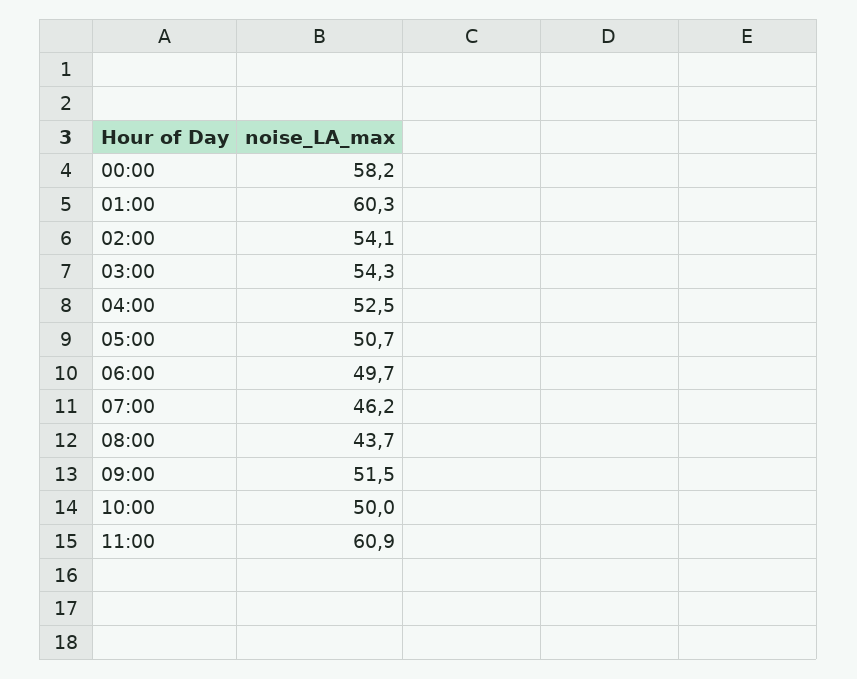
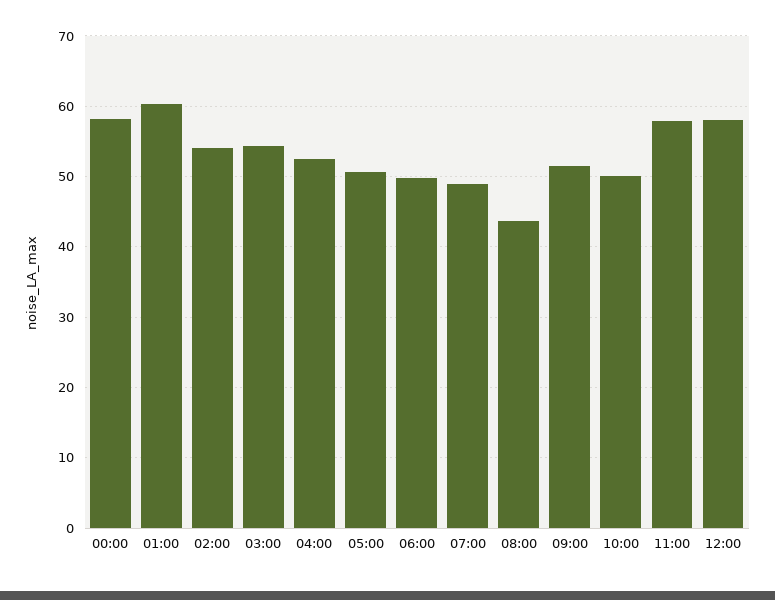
07:00: 46.2 -> 49
11:00: 60.9 -> 58
12:00: none -> 58

